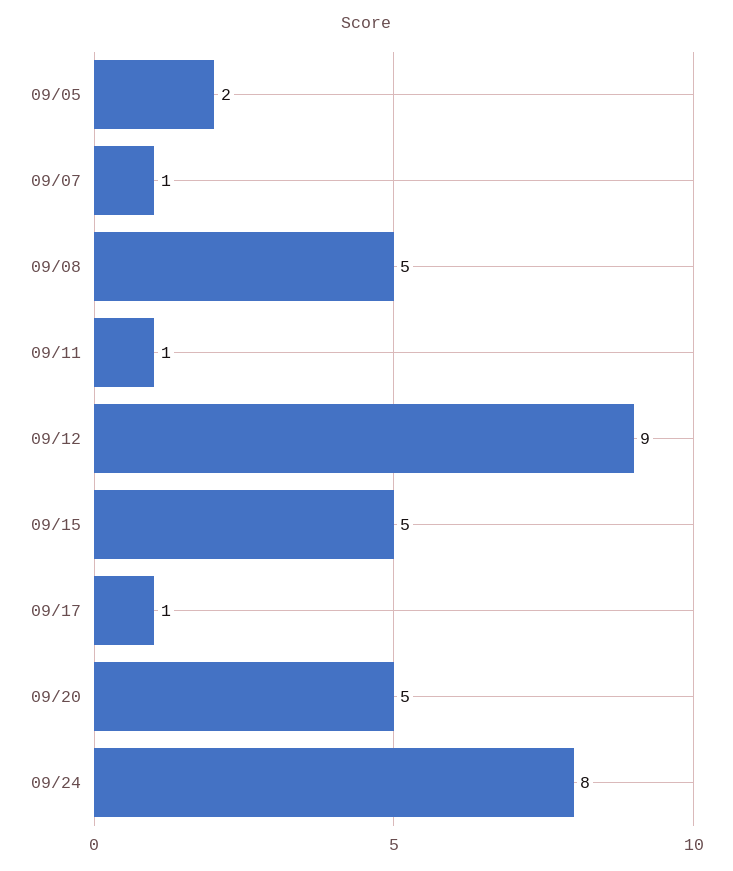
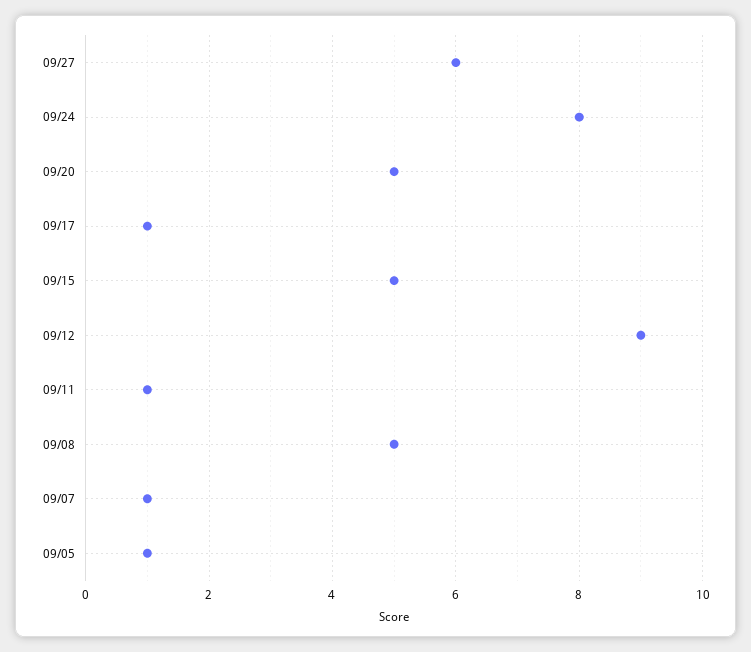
09/05: 2 -> 1
09/27: none -> 6

